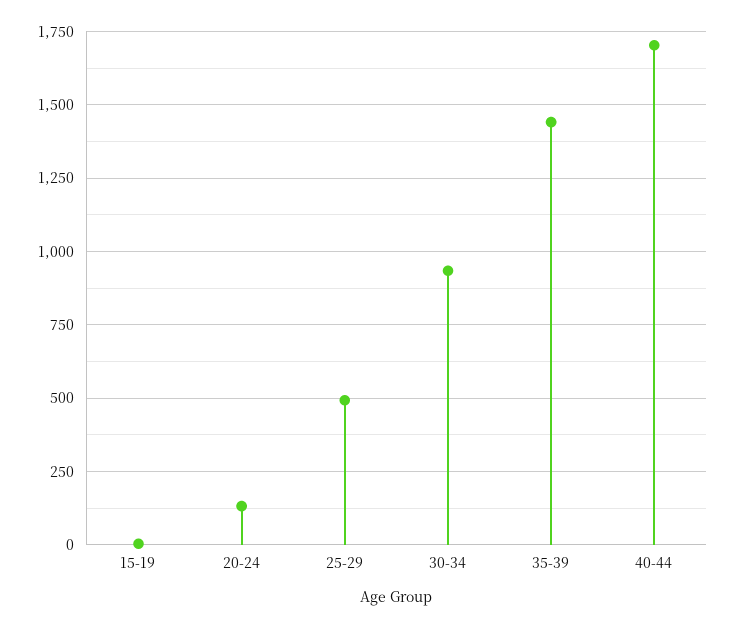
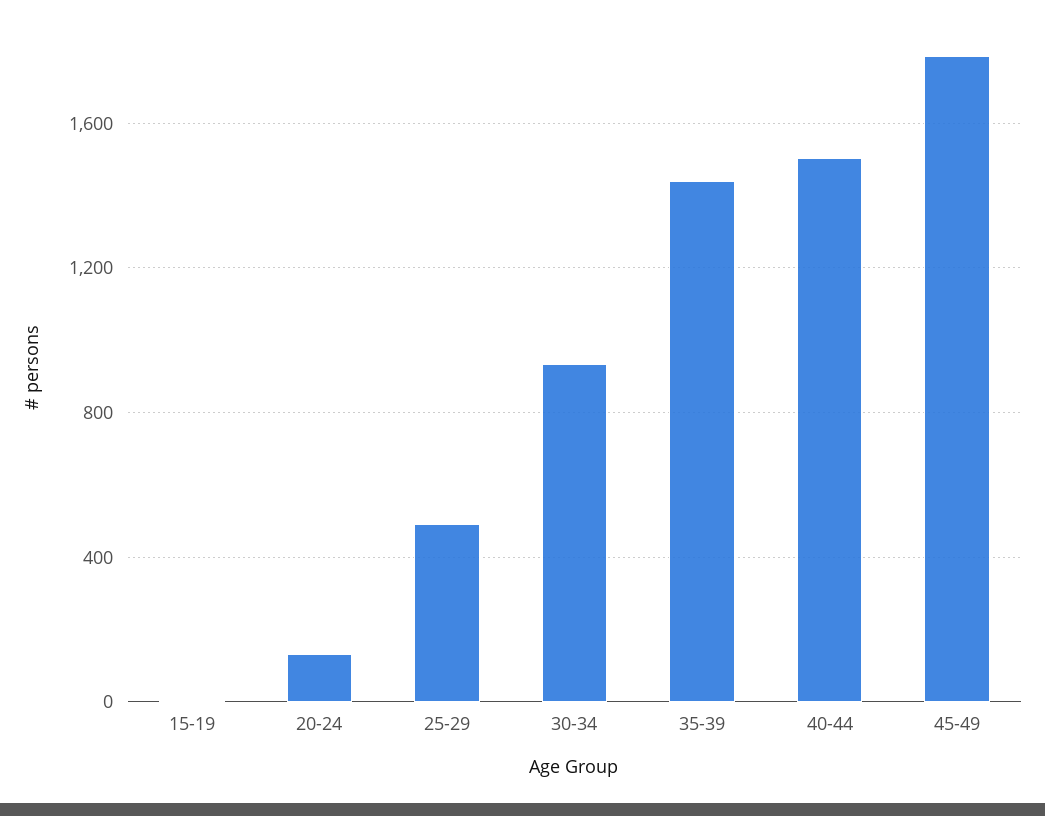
40-44: 1700 -> 1500
45-49: none -> 1800

